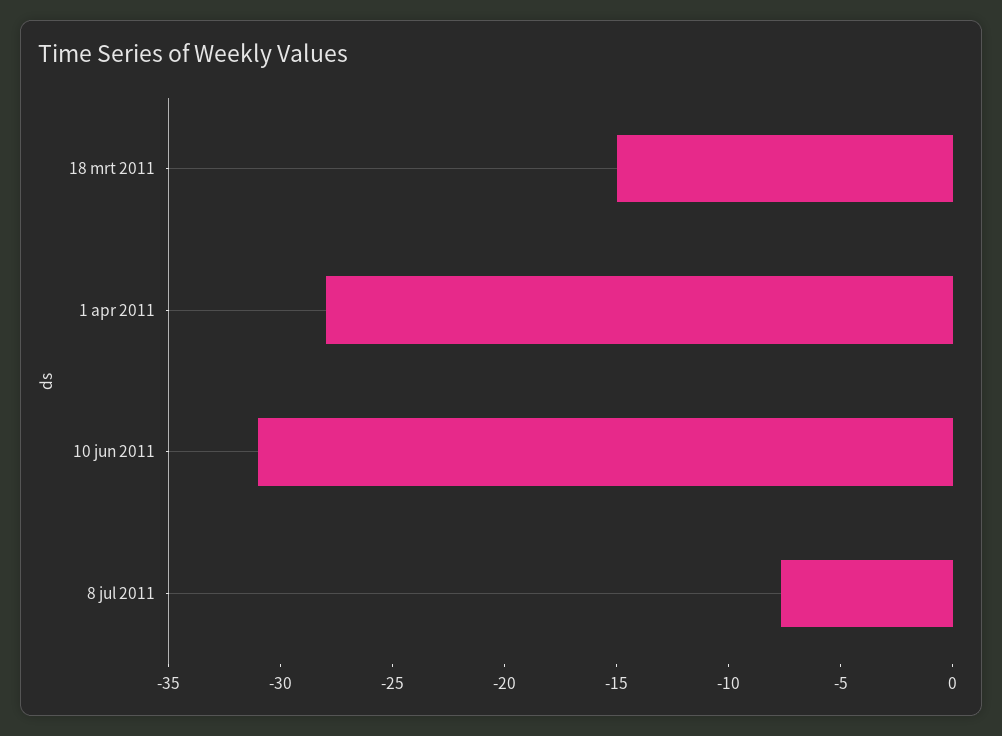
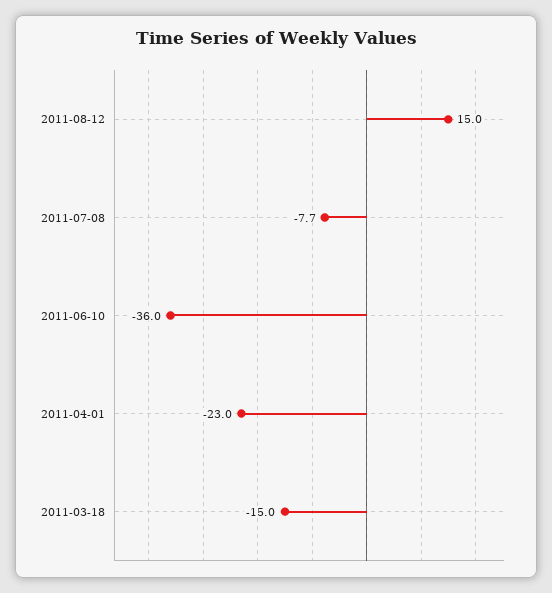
1 apr 2011: -28 -> -23
10 jun 2011: -31 -> -36
2011-08-12: none -> 15

